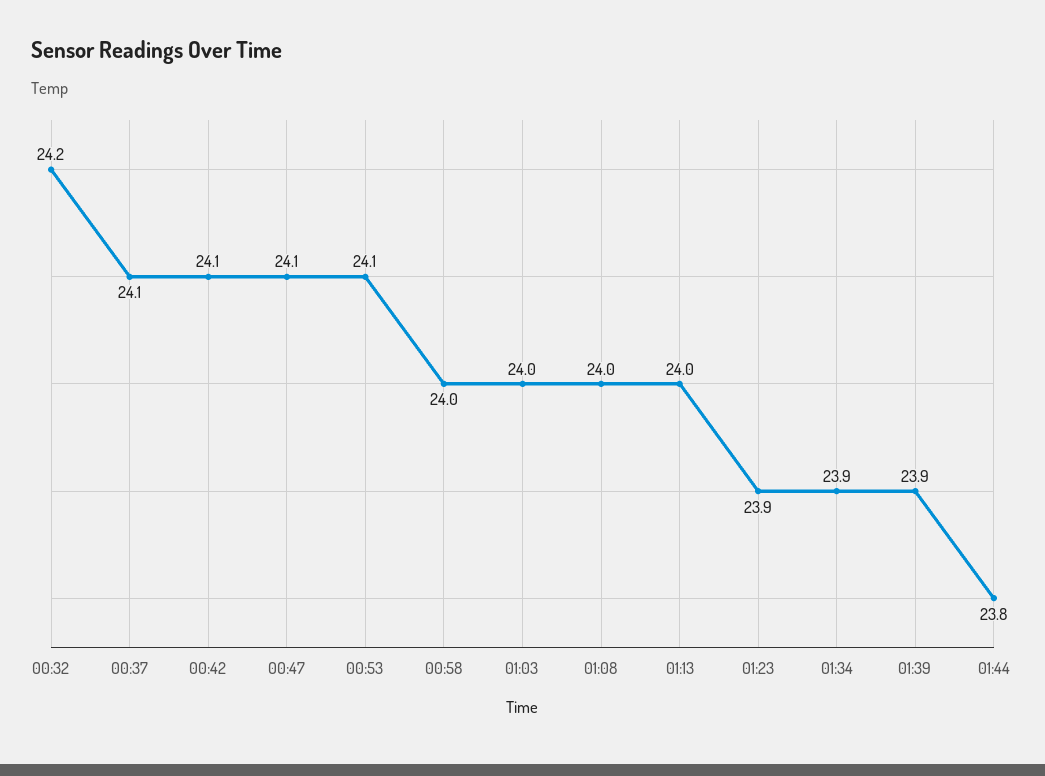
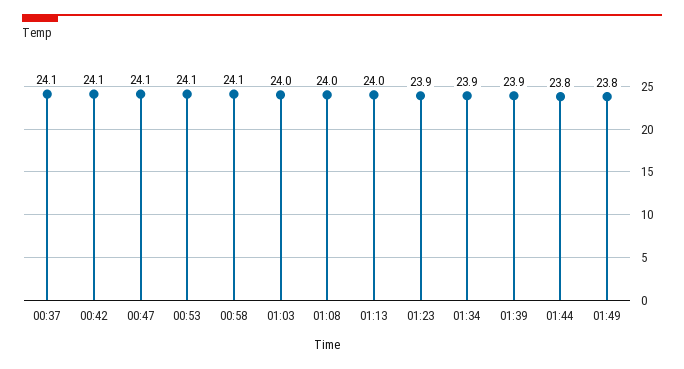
00:32: 24.2 -> none
00:58: 24 -> 24.1
01:49: none -> 23.8

